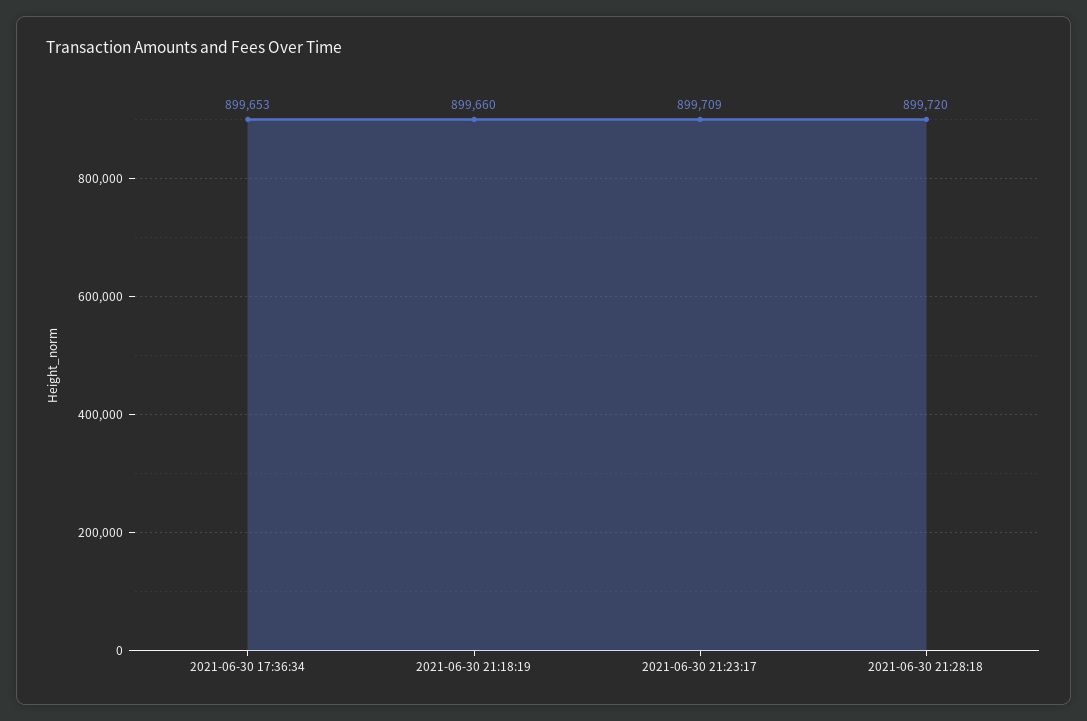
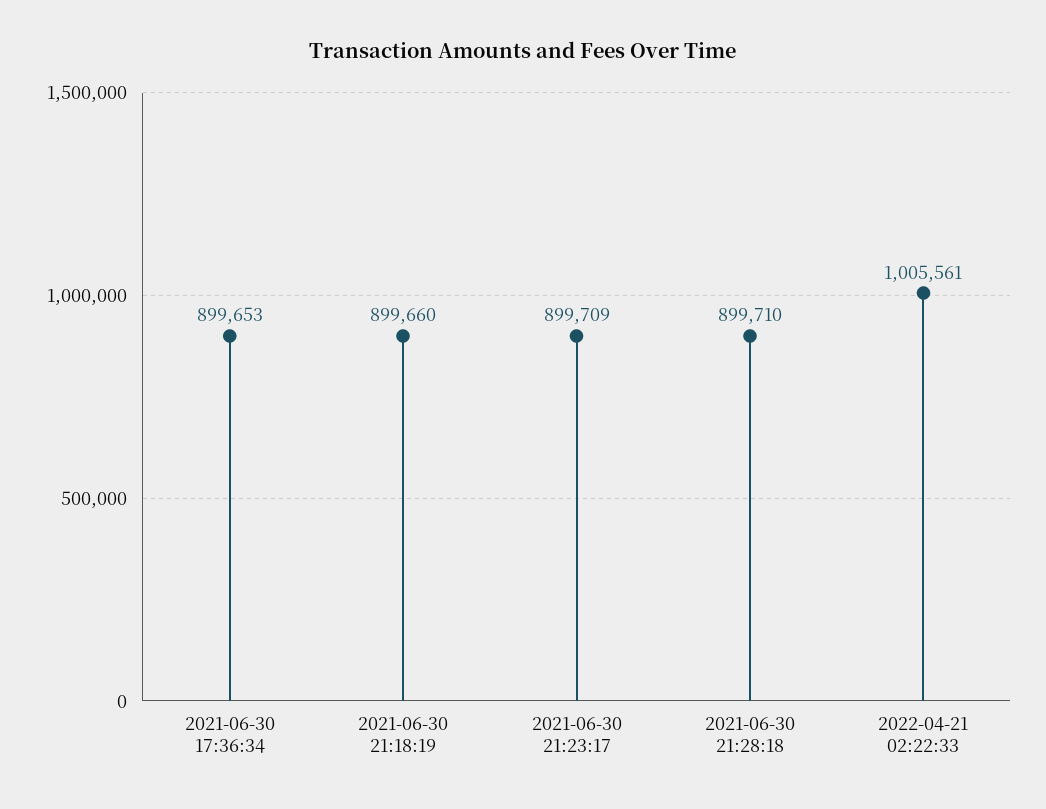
2021-06-30 21:28:18: 899720 -> 899710
2022-04-21 02:22:33: none -> 1005561

